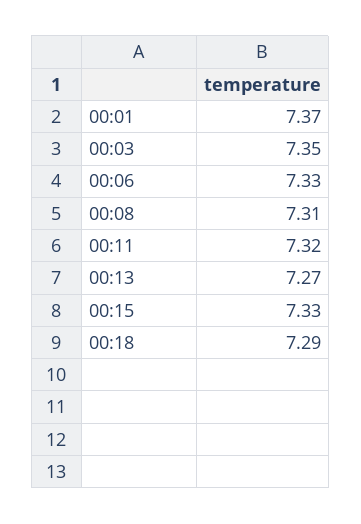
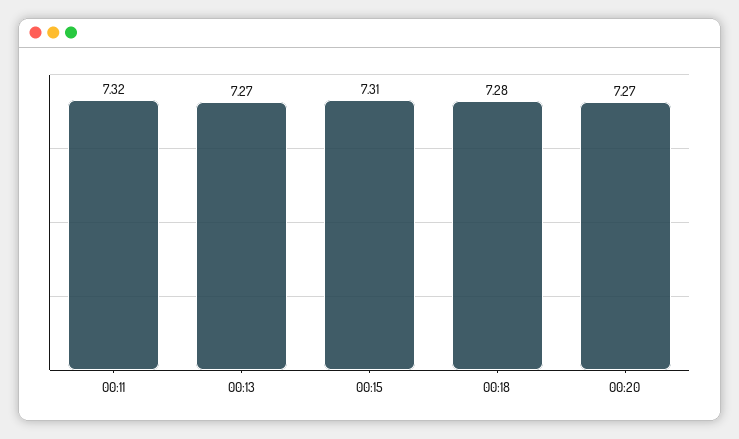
00:01: 7.37 -> none
00:03: 7.35 -> none
00:06: 7.33 -> none
00:08: 7.31 -> none
00:15: 7.33 -> 7.31
00:18: 7.29 -> 7.28
00:20: none -> 7.27

